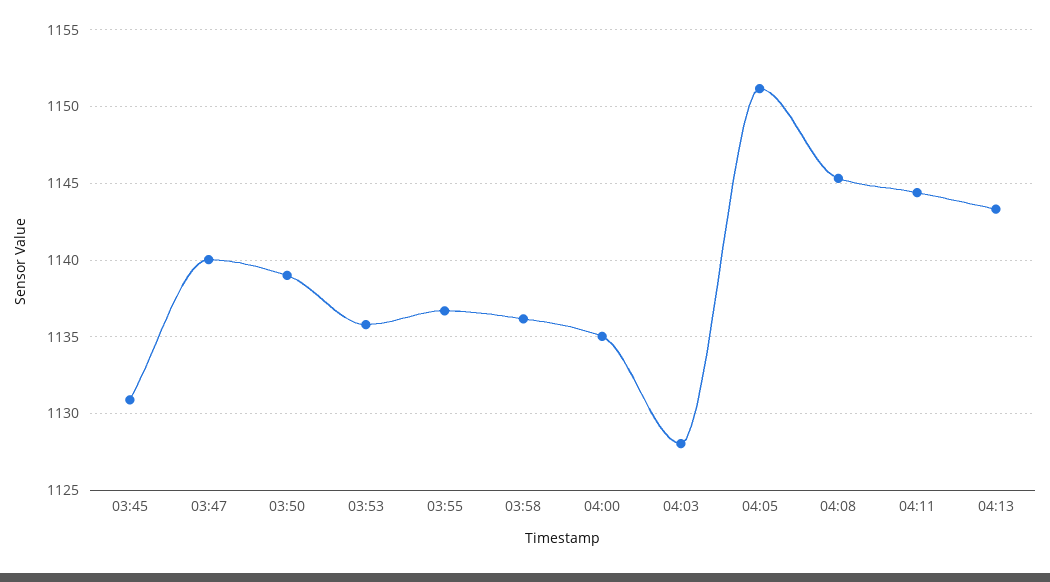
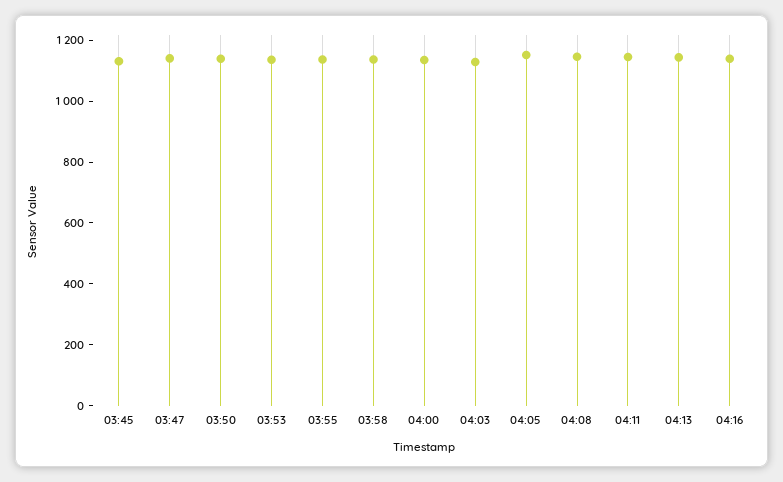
04:16: none -> 1150

